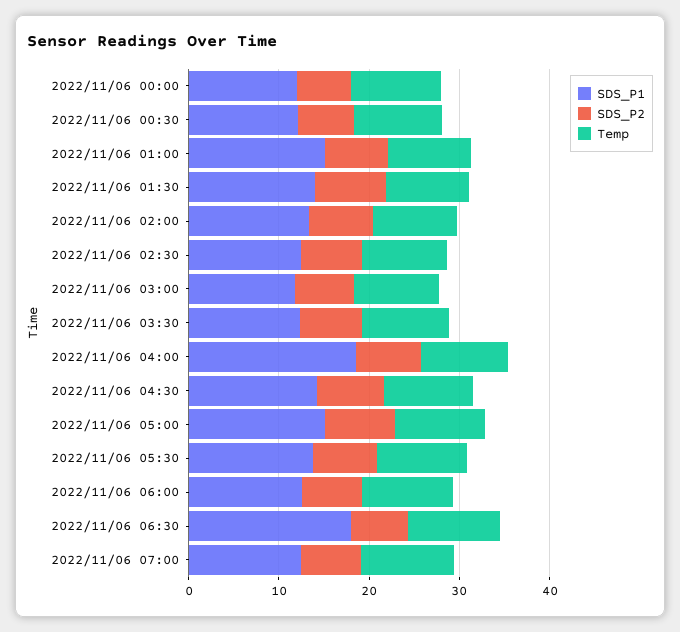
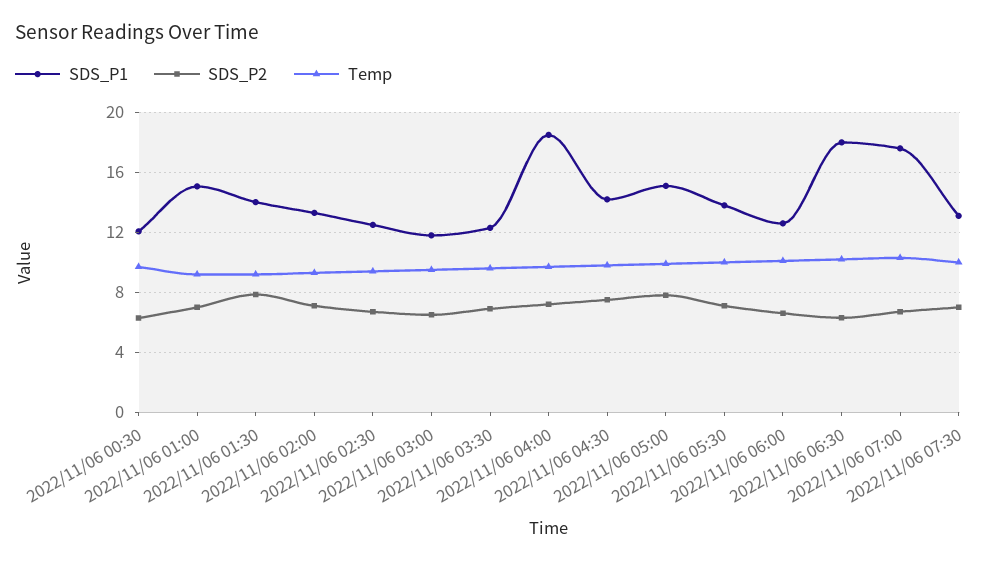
SDS_P1, 2022/11/06 00:00: 12 -> none
SDS_P2, 2022/11/06 00:00: 6 -> none
Temp, 2022/11/06 00:00: 10 -> none
SDS_P1, 2022/11/06 07:00: 12 -> 17.5
SDS_P1, 2022/11/06 07:30: none -> 13
SDS_P2, 2022/11/06 07:30: none -> 7
Temp, 2022/11/06 07:30: none -> 10

